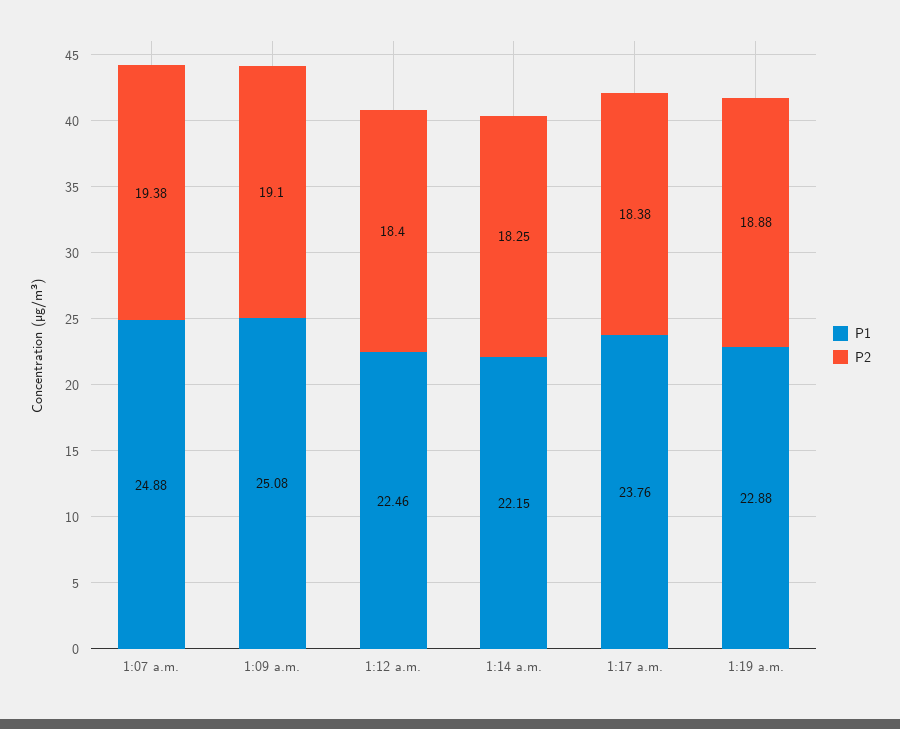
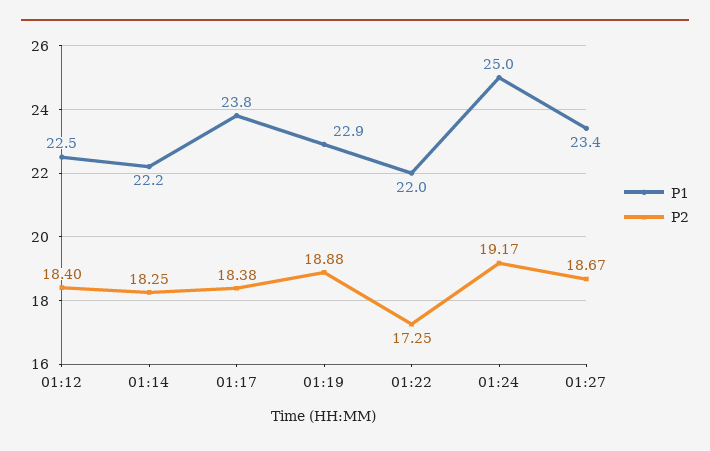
P1, 1:07 a.m.: 24.88 -> none
P2, 1:07 a.m.: 19.38 -> none
P1, 1:09 a.m.: 25.08 -> none
P2, 1:09 a.m.: 19.1 -> none
P1, 01:22: none -> 22
P2, 01:22: none -> 17.25
P1, 01:24: none -> 25
P2, 01:24: none -> 19.17
P1, 01:27: none -> 23.4
P2, 01:27: none -> 18.67

